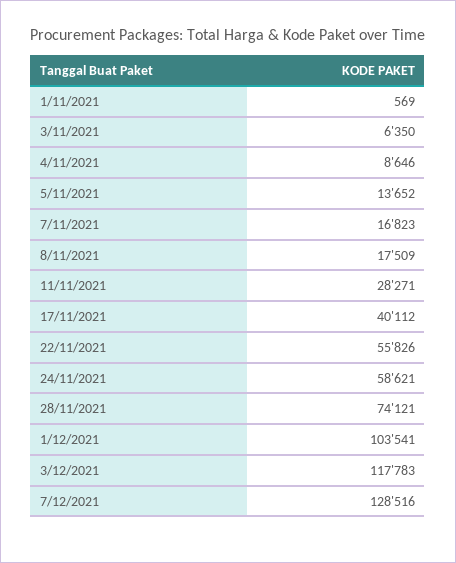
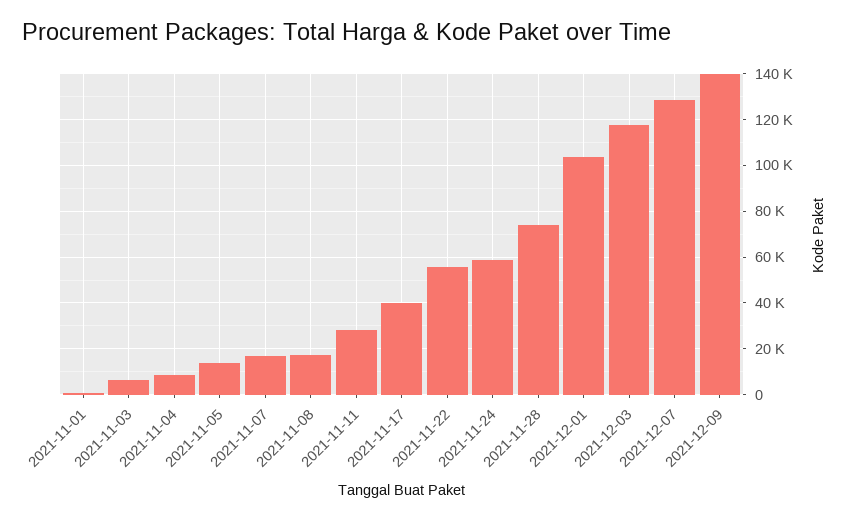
2021-12-09: none -> 140000

